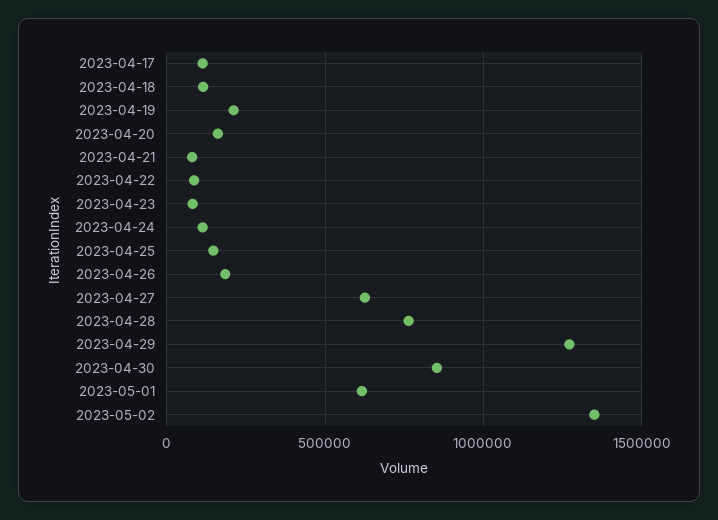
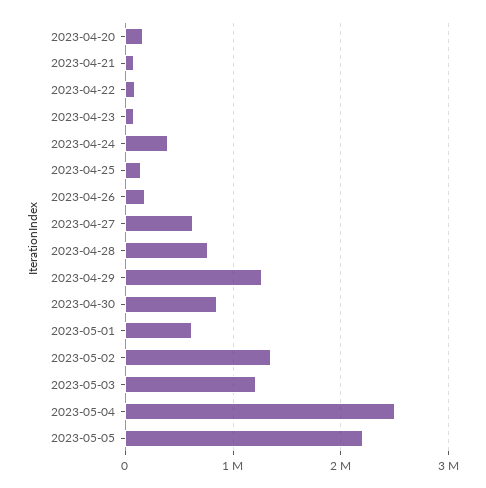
2023-04-17: 100000 -> none
2023-04-18: 100000 -> none
2023-04-19: 200000 -> none
2023-04-24: 100000 -> 400000
2023-05-03: none -> 1200000
2023-05-04: none -> 2500000
2023-05-05: none -> 2200000

